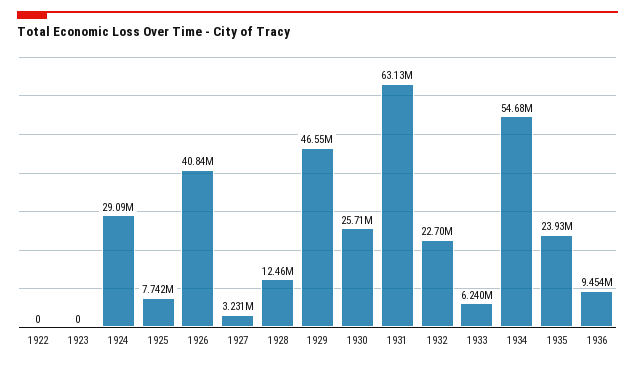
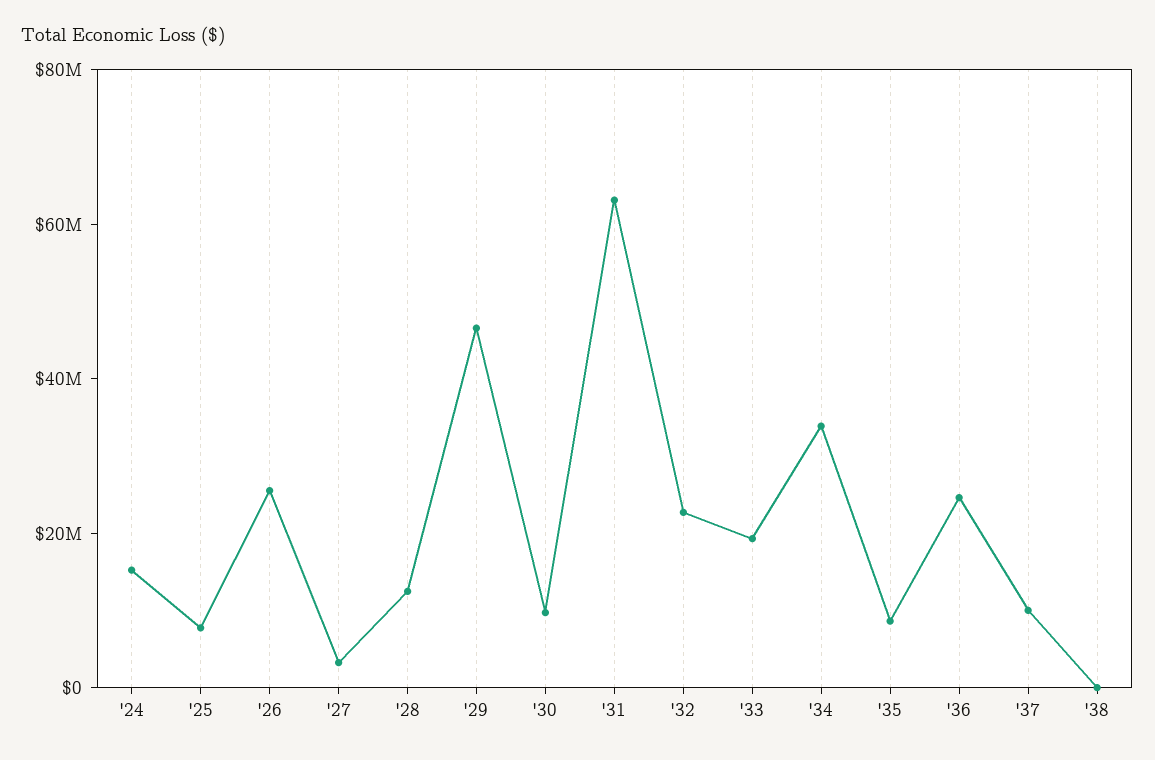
1922: 0 -> none
1923: 0 -> none
1924: 29090000 -> 15000000
1926: 40840000 -> 25000000
1930: 25710000 -> 10000000
1933: 6240000 -> 20000000
1934: 54680000 -> 35000000
1935: 23930000 -> 10000000
1936: 9454000 -> 25000000
'37: none -> 10000000
'38: none -> 0

